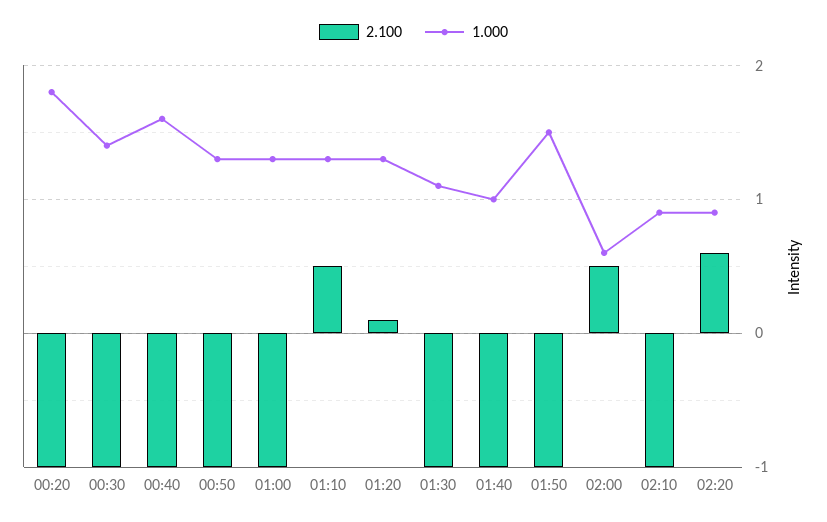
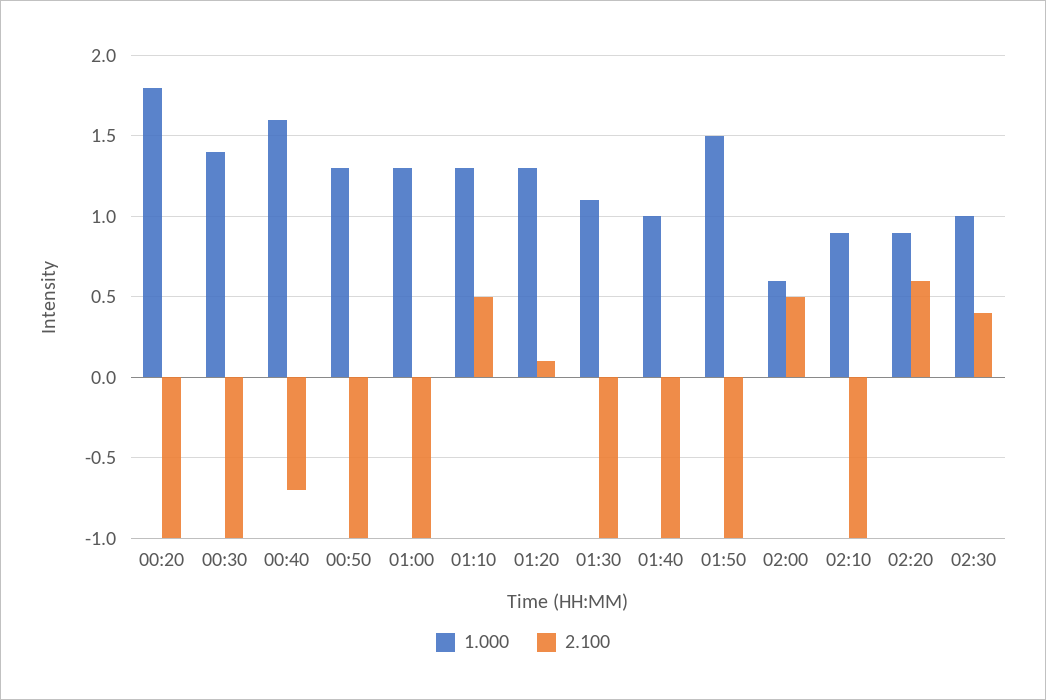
2.100, 00:40: -1 -> -0.7
1.000, 02:30: none -> 1
2.100, 02:30: none -> 0.4

